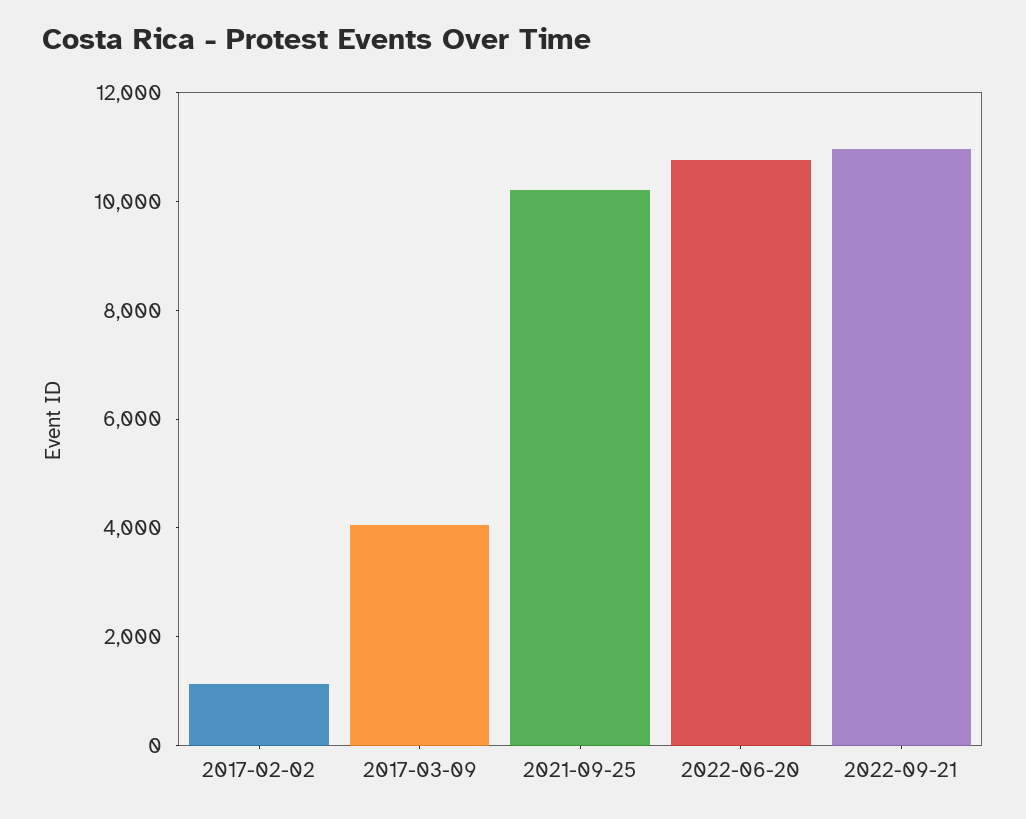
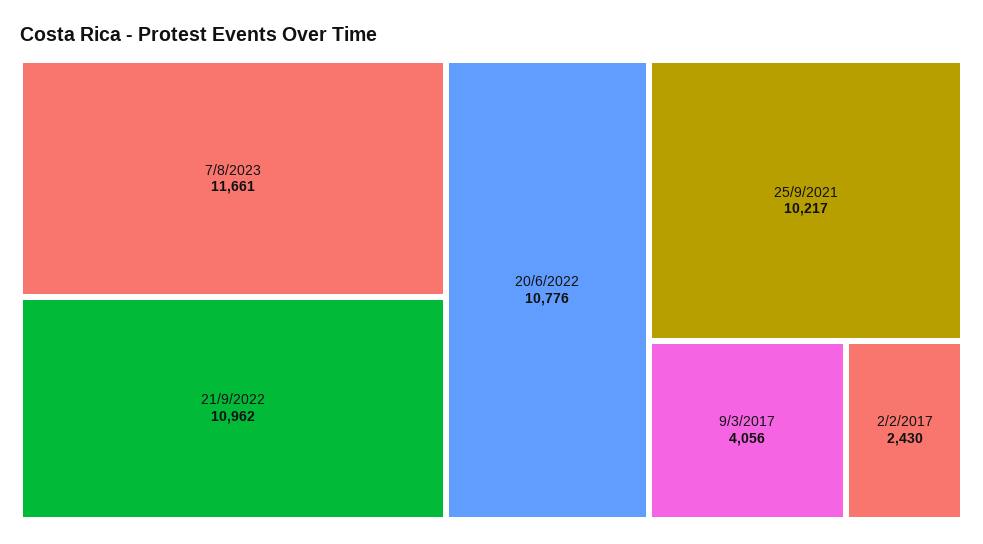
2017-02-02: 1000 -> 2430
7/8/2023: none -> 11661

